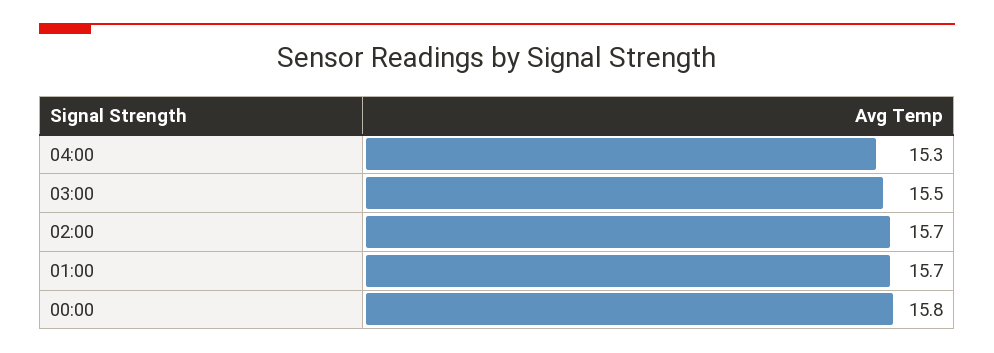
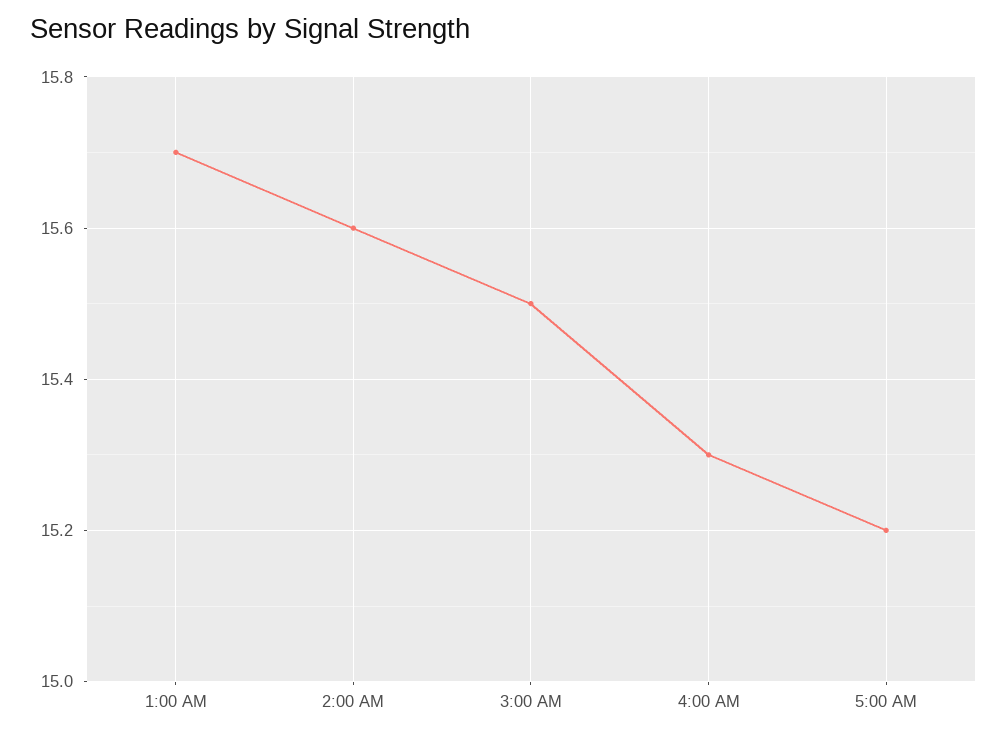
02:00: 15.7 -> 15.6
00:00: 15.8 -> none
5:00 AM: none -> 15.2

